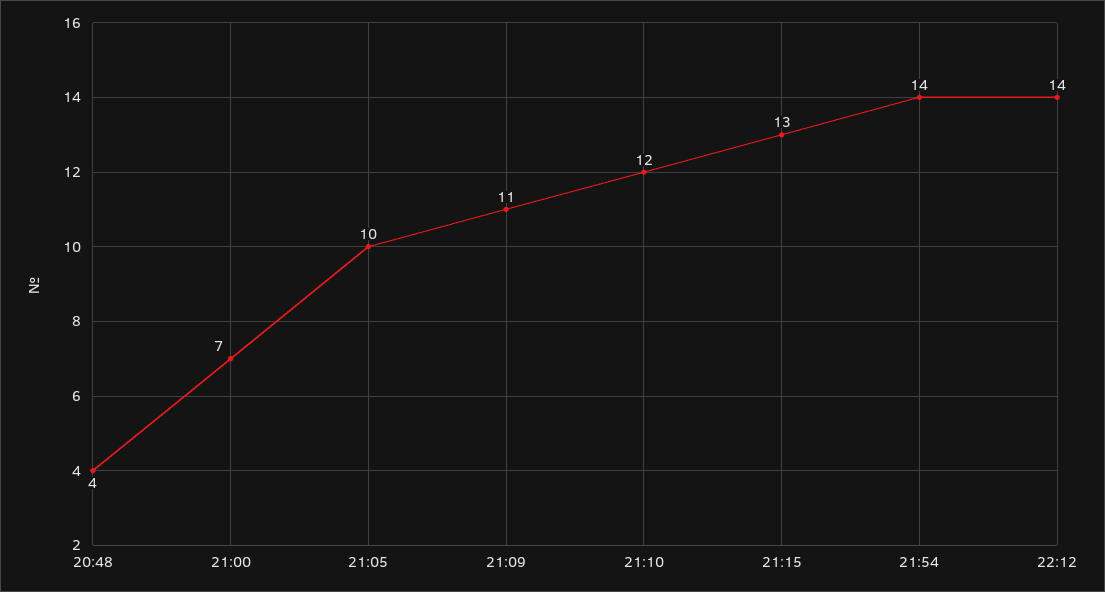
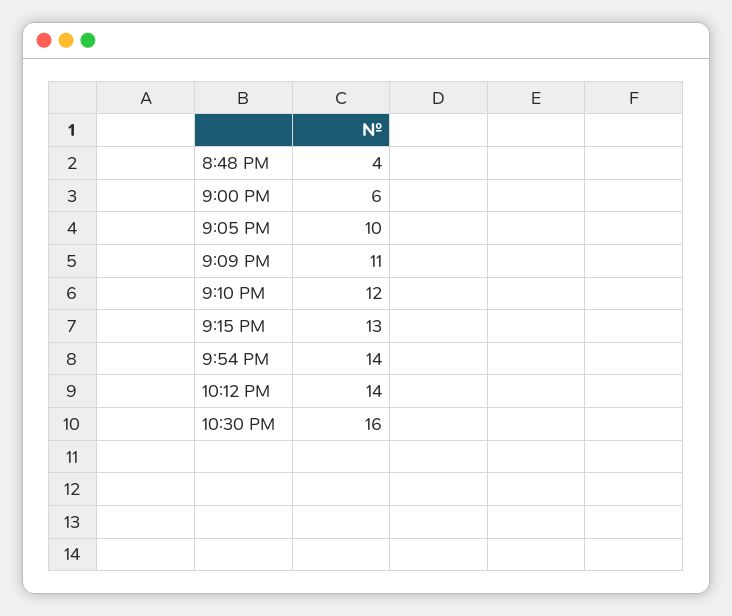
21:00: 7 -> 6
10:30 PM: none -> 16

